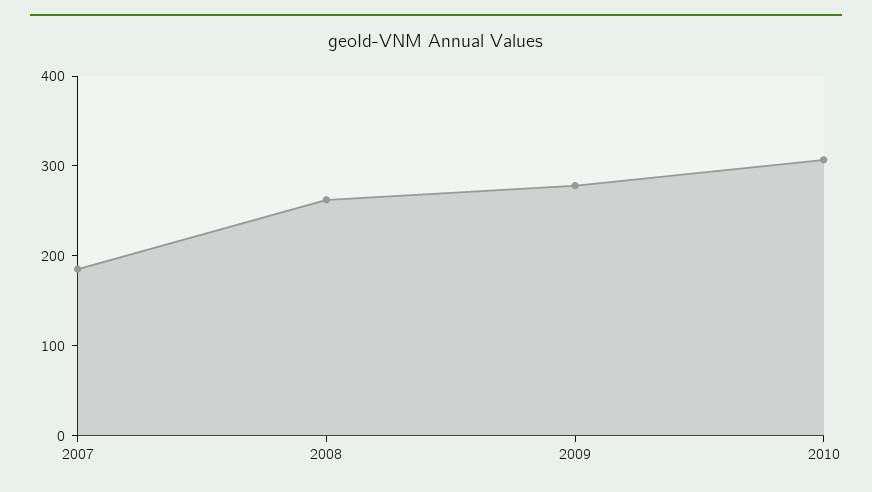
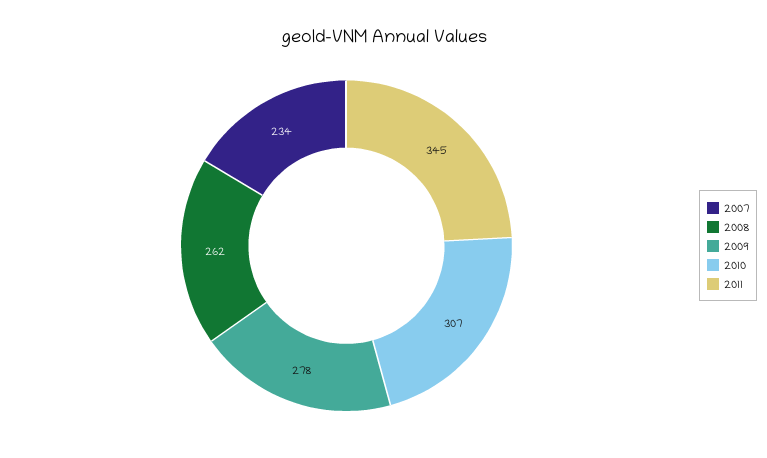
2007: 180 -> 234
2011: none -> 345

